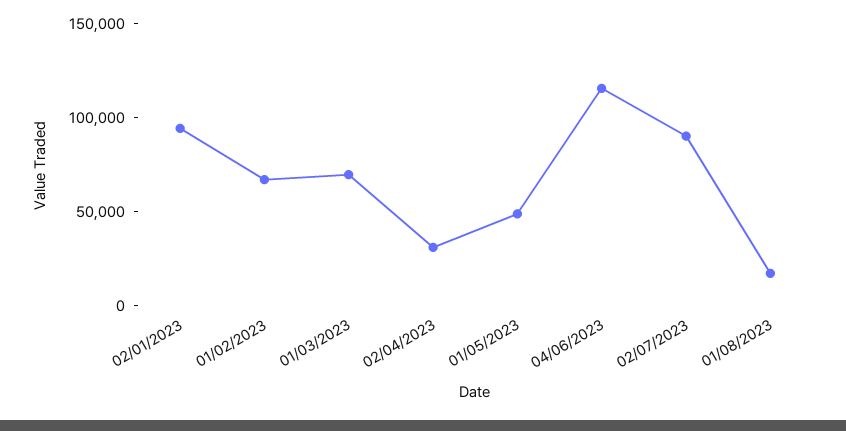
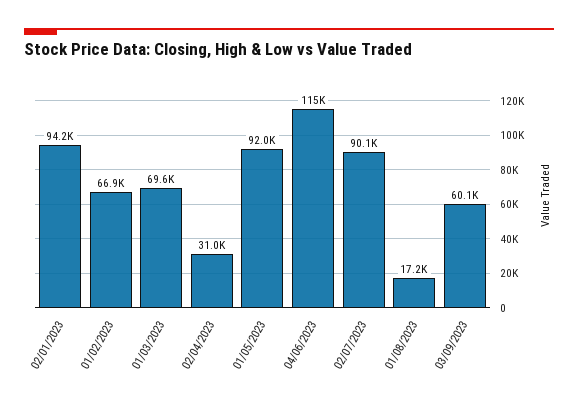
01/05/2023: 50000 -> 92000
03/09/2023: none -> 60100

